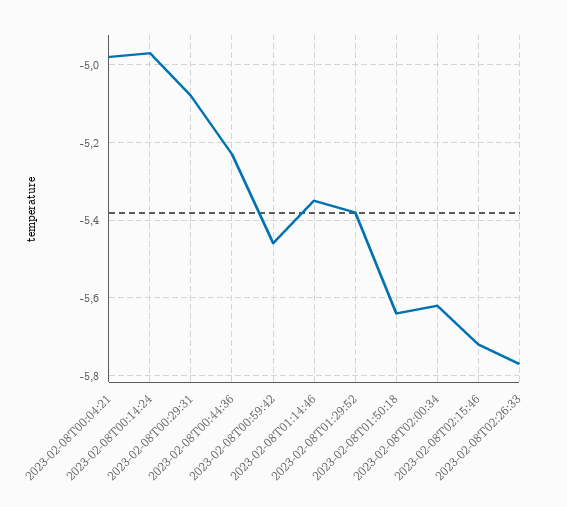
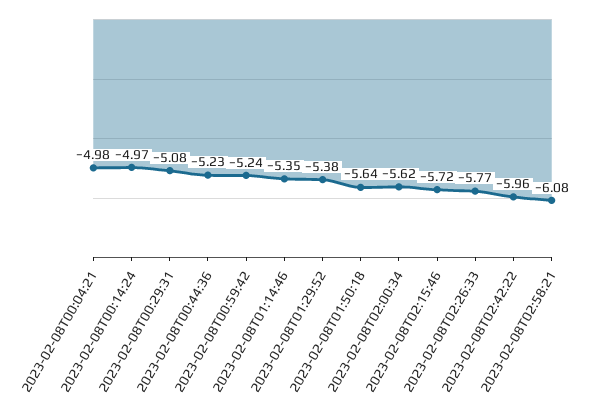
2023-02-08T00:59:42: -5.45 -> -5.24
2023-02-08T02:42:22: none -> -5.96
2023-02-08T02:58:21: none -> -6.08

